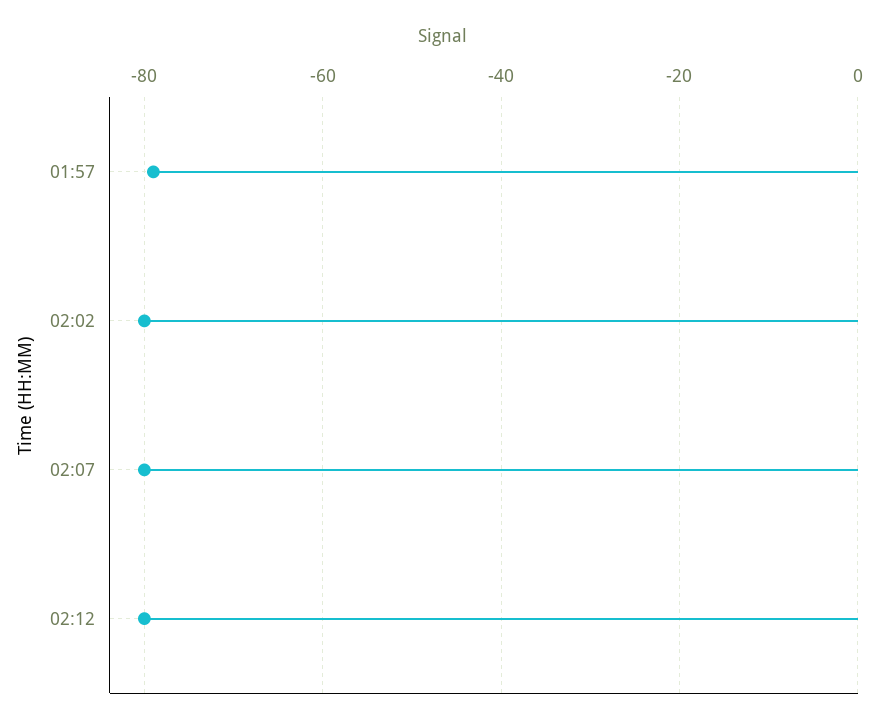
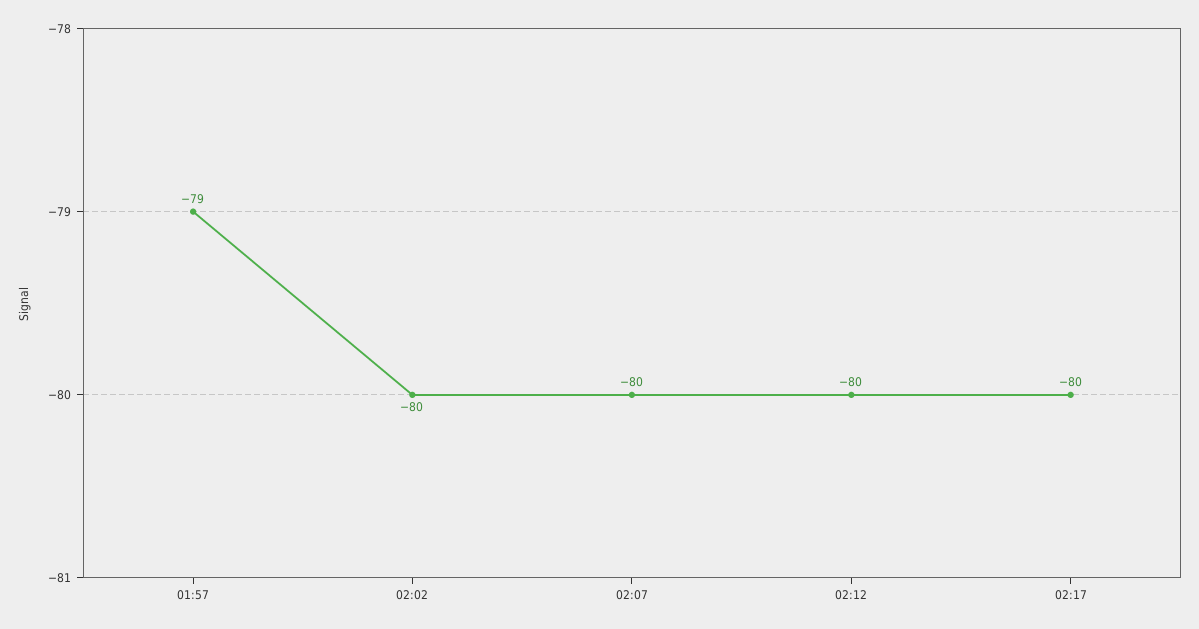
02:17: none -> -80

